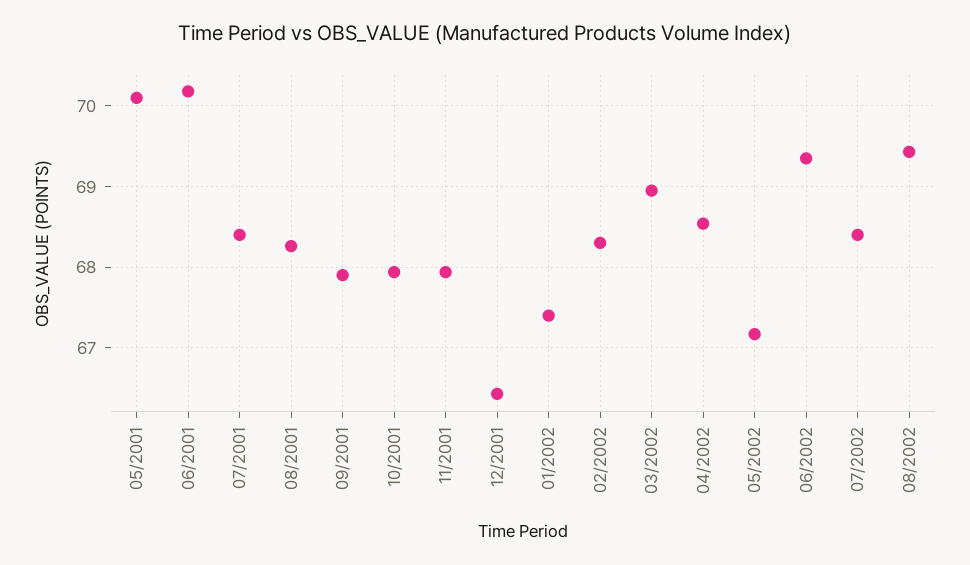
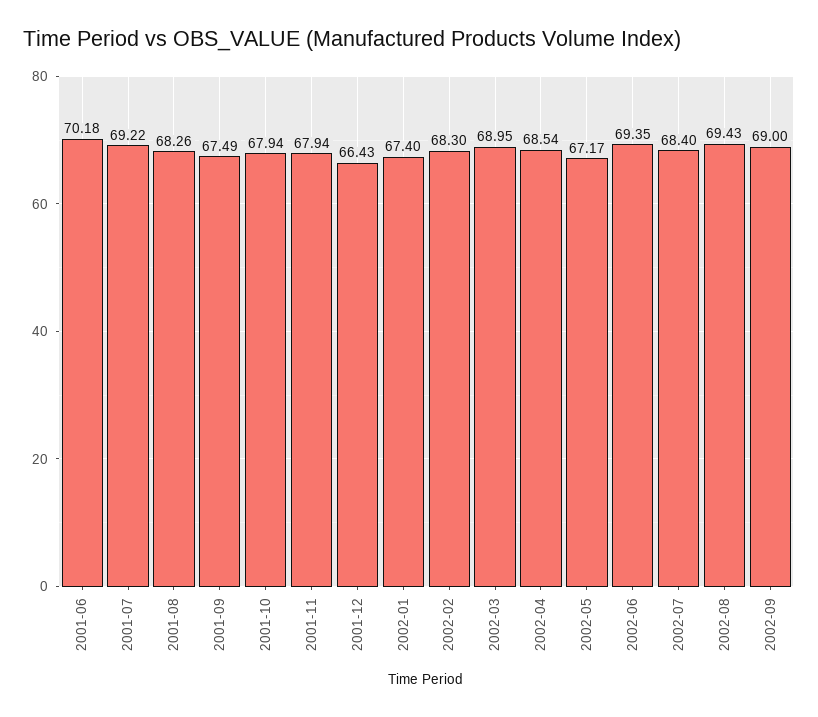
05/2001: 70.1 -> none
07/2001: 68.4 -> 69.22
09/2001: 67.9 -> 67.49
2002-09: none -> 69

